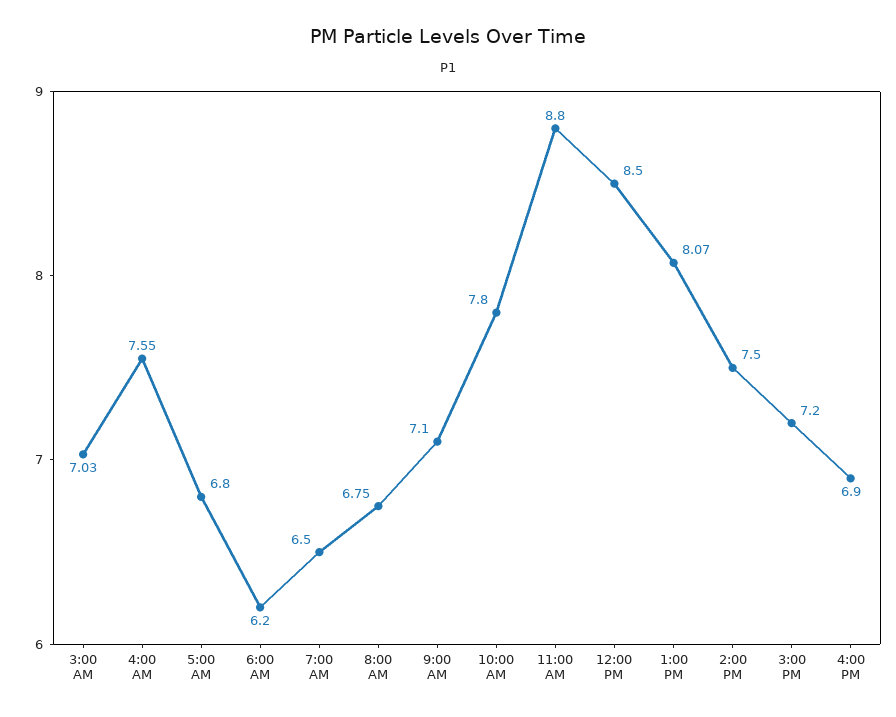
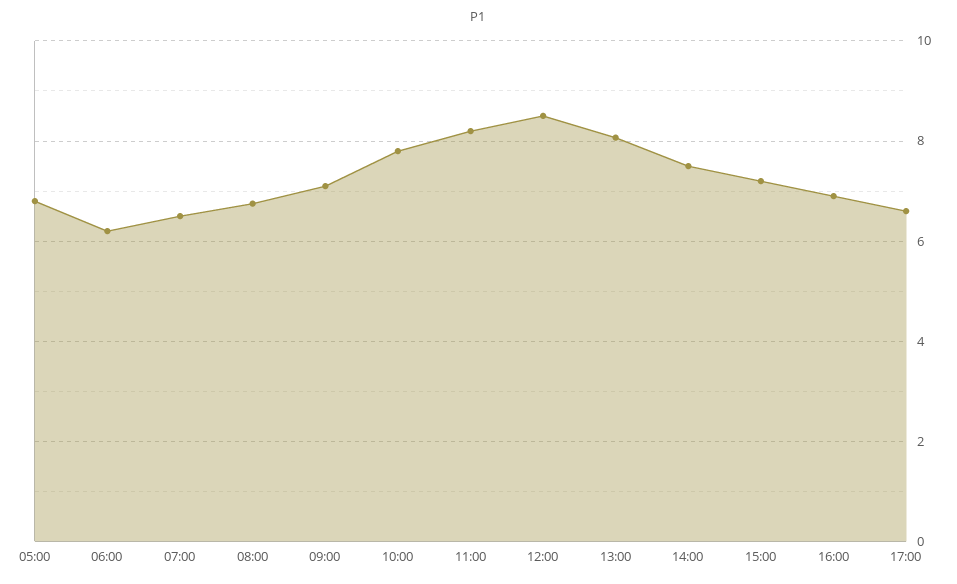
3:00 AM: 7.03 -> none
4:00 AM: 7.55 -> none
11:00 AM: 8.8 -> 8.2
17:00: none -> 6.6

